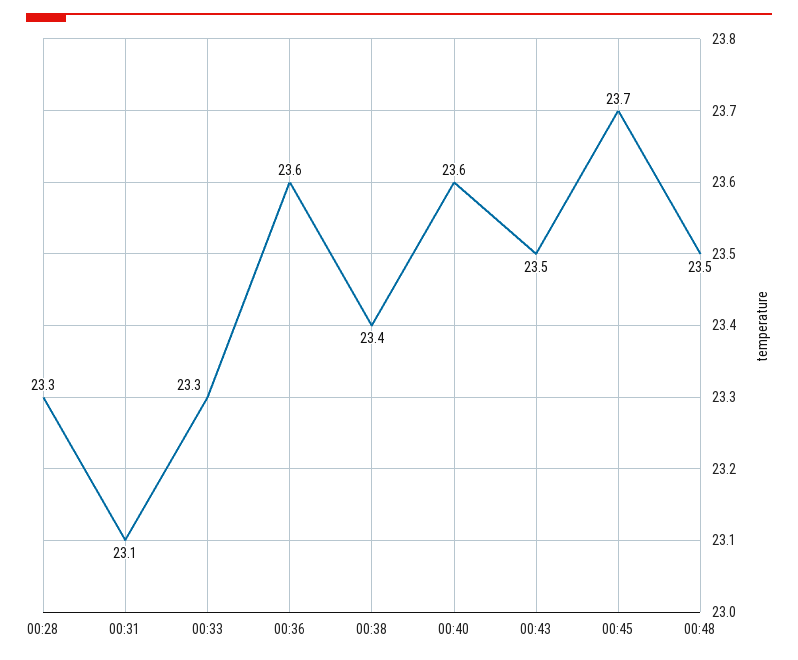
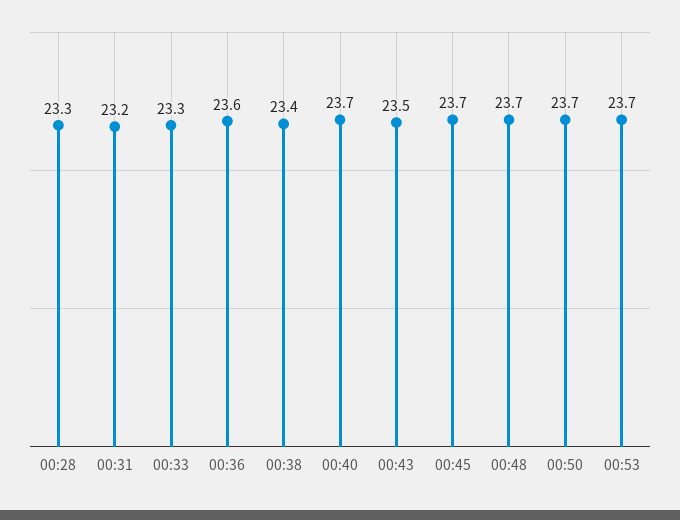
00:31: 23.1 -> 23.2
00:40: 23.6 -> 23.7
00:48: 23.5 -> 23.7
00:50: none -> 23.7
00:53: none -> 23.7

